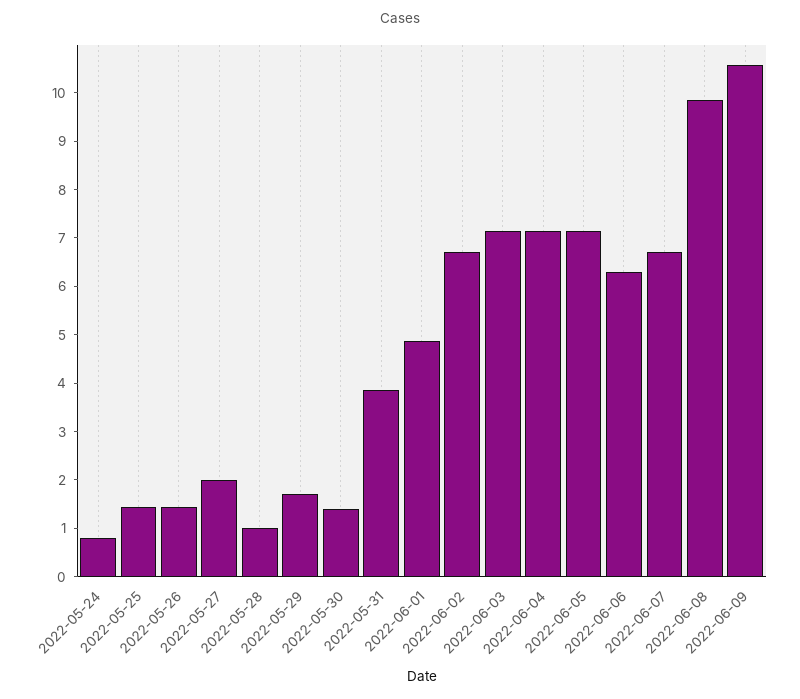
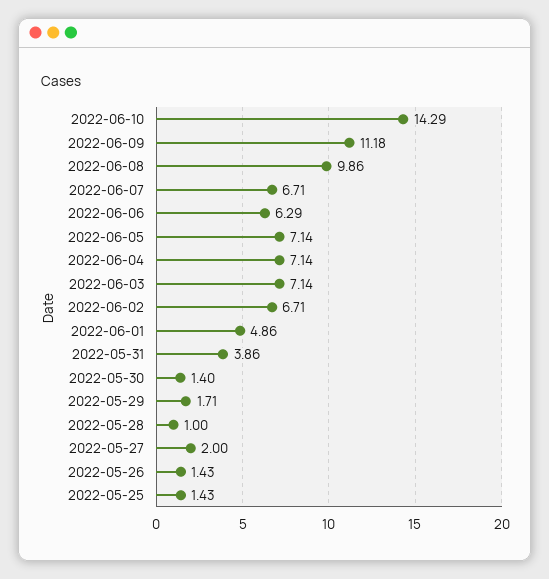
2022-05-24: 0.8 -> none
2022-06-09: 10.6 -> 11.18
2022-06-10: none -> 14.29

